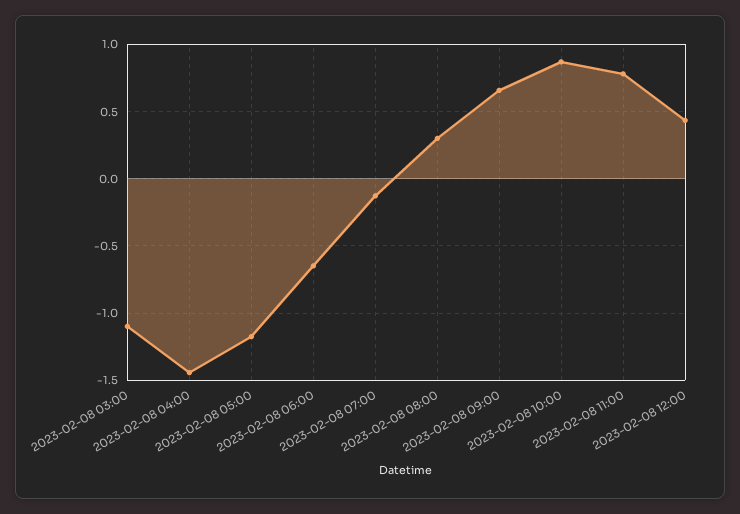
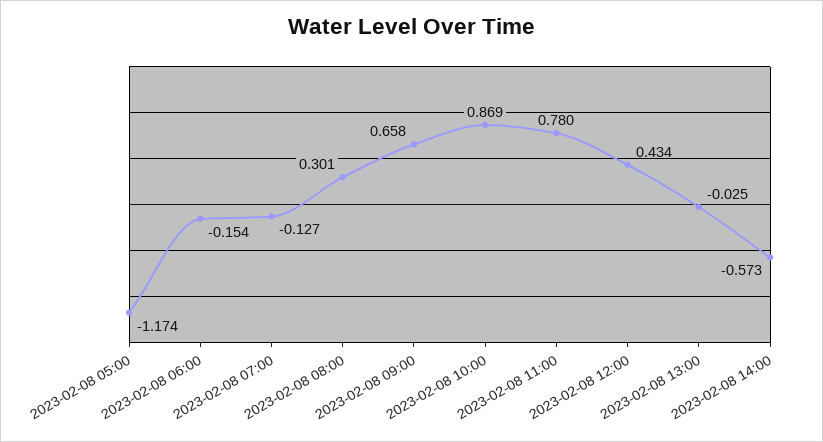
2023-02-08 03:00: -1.1 -> none
2023-02-08 04:00: -1.45 -> none
2023-02-08 06:00: -0.65 -> -0.154
2023-02-08 13:00: none -> -0.025
2023-02-08 14:00: none -> -0.573

